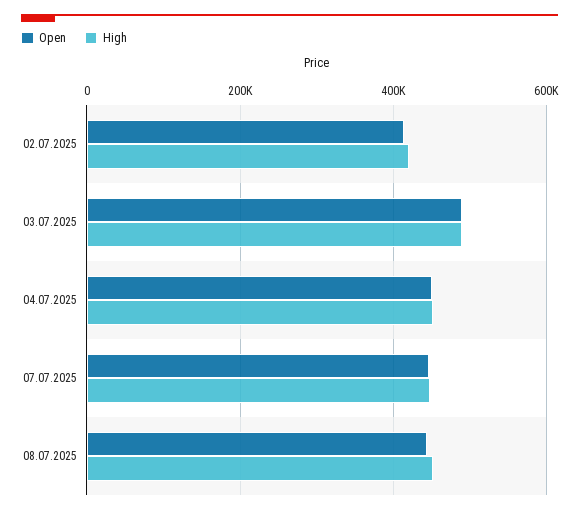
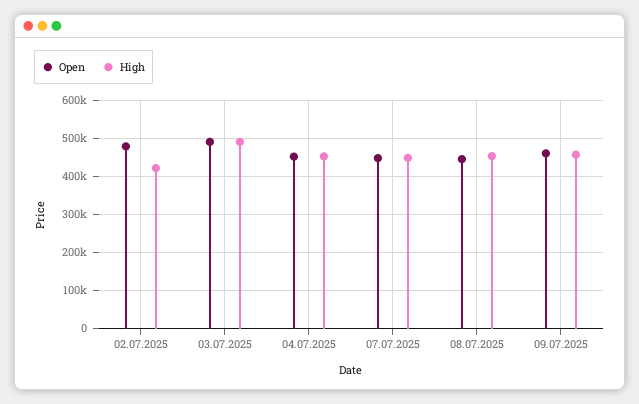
Open, 02.07.2025: 420000 -> 480000
Open, 09.07.2025: none -> 460000
High, 09.07.2025: none -> 460000

